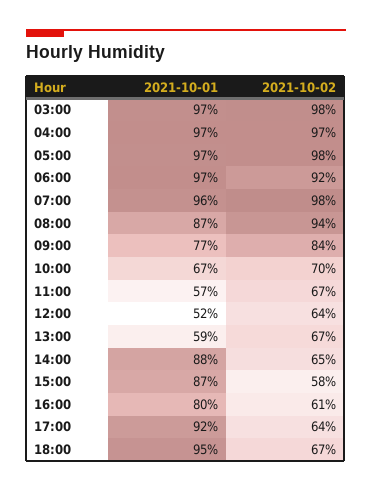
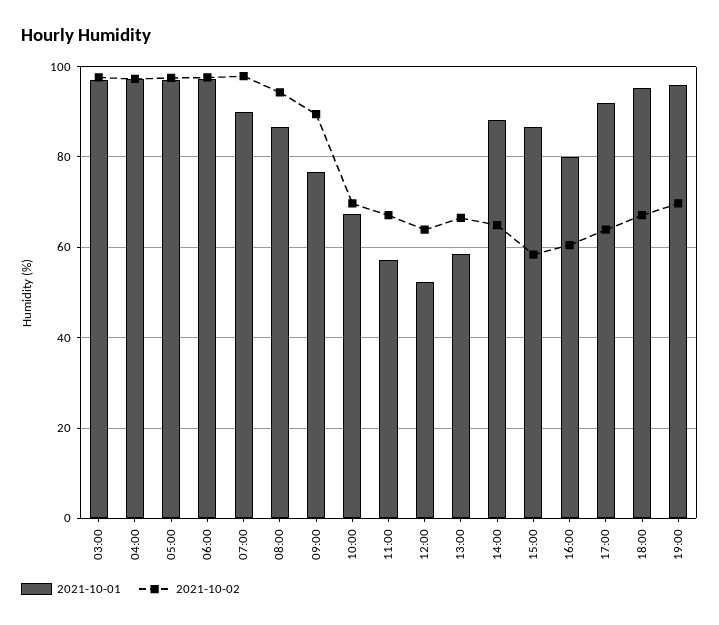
2021-10-02, 06:00: 92 -> 98
2021-10-01, 07:00: 96 -> 90
2021-10-02, 09:00: 84 -> 90
2021-10-01, 19:00: none -> 96
2021-10-02, 19:00: none -> 70

